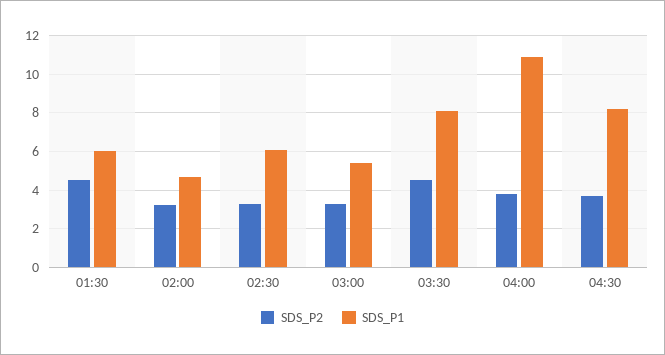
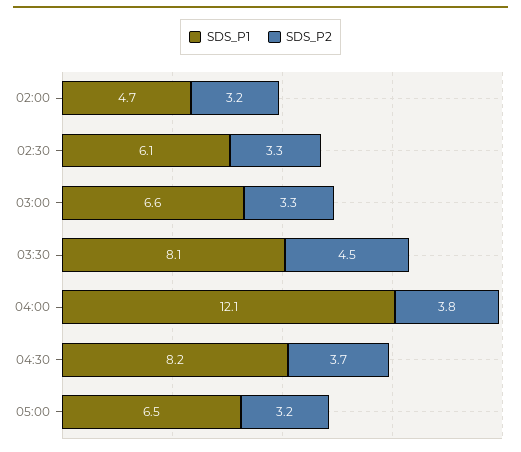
SDS_P2, 01:30: 4.5 -> none
SDS_P1, 01:30: 6 -> none
SDS_P1, 03:00: 5.5 -> 6.6
SDS_P1, 04:00: 11 -> 12.1
SDS_P1, 05:00: none -> 6.5
SDS_P2, 05:00: none -> 3.2

